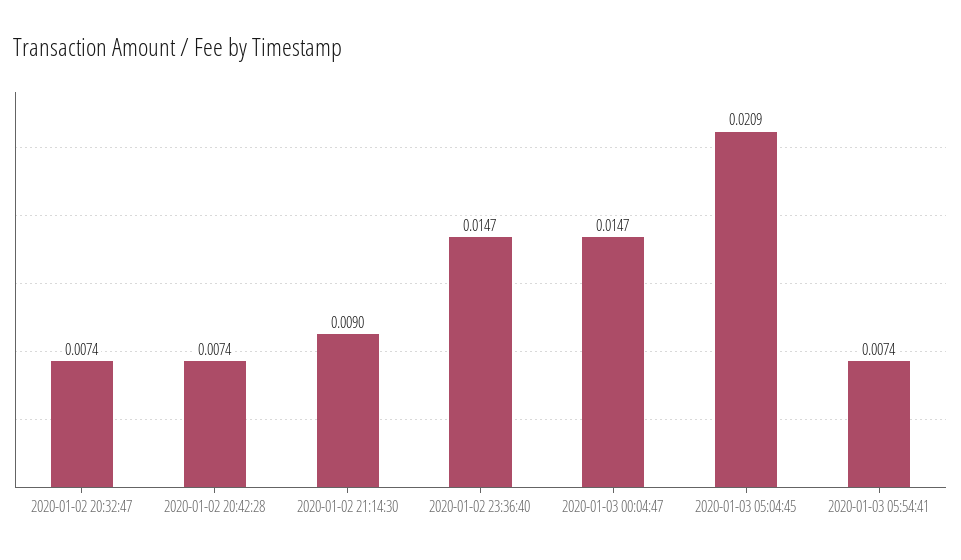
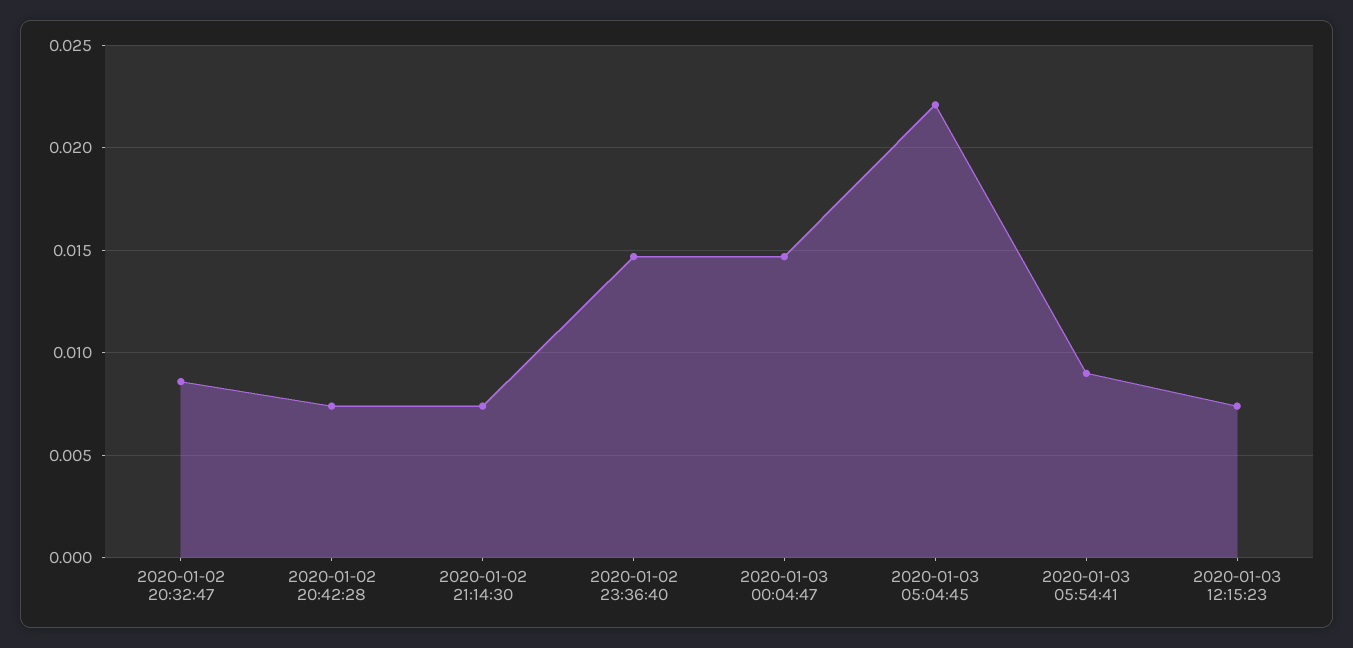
2020-01-02 20:32:47: 0.0074 -> 0.0085
2020-01-02 21:14:30: 0.009 -> 0.0075
2020-01-03 05:04:45: 0.0209 -> 0.022
2020-01-03 05:54:41: 0.0074 -> 0.009
2020-01-03 12:15:23: none -> 0.0075

